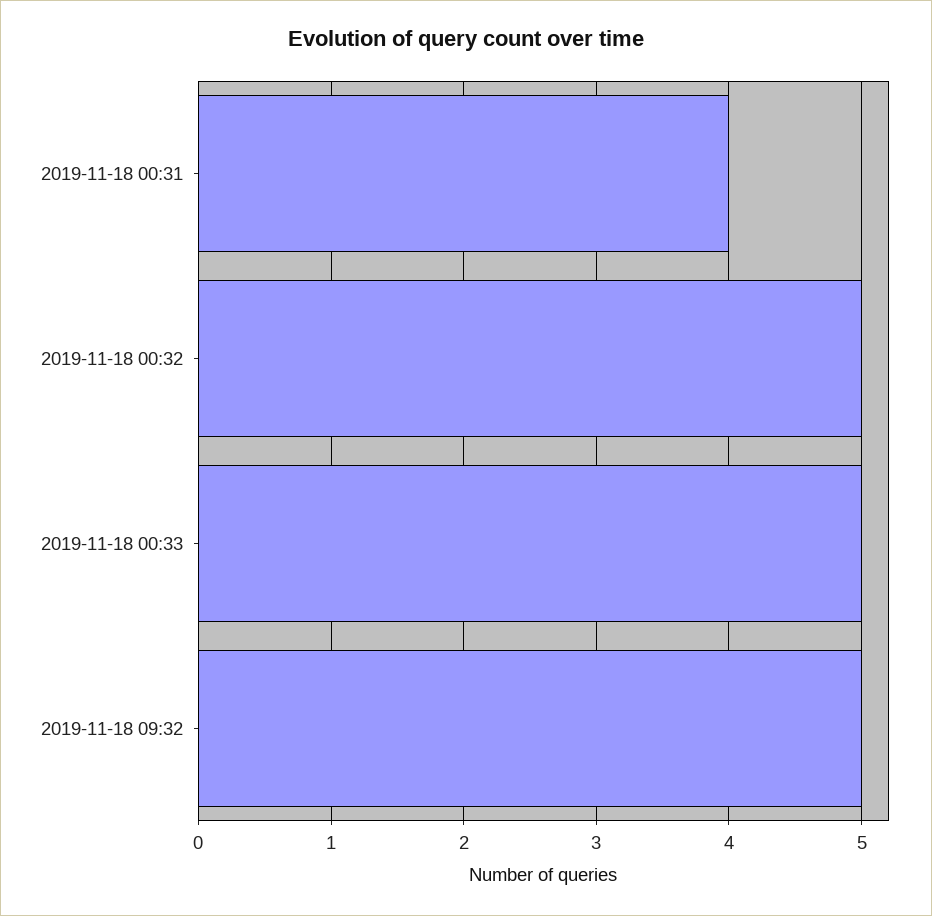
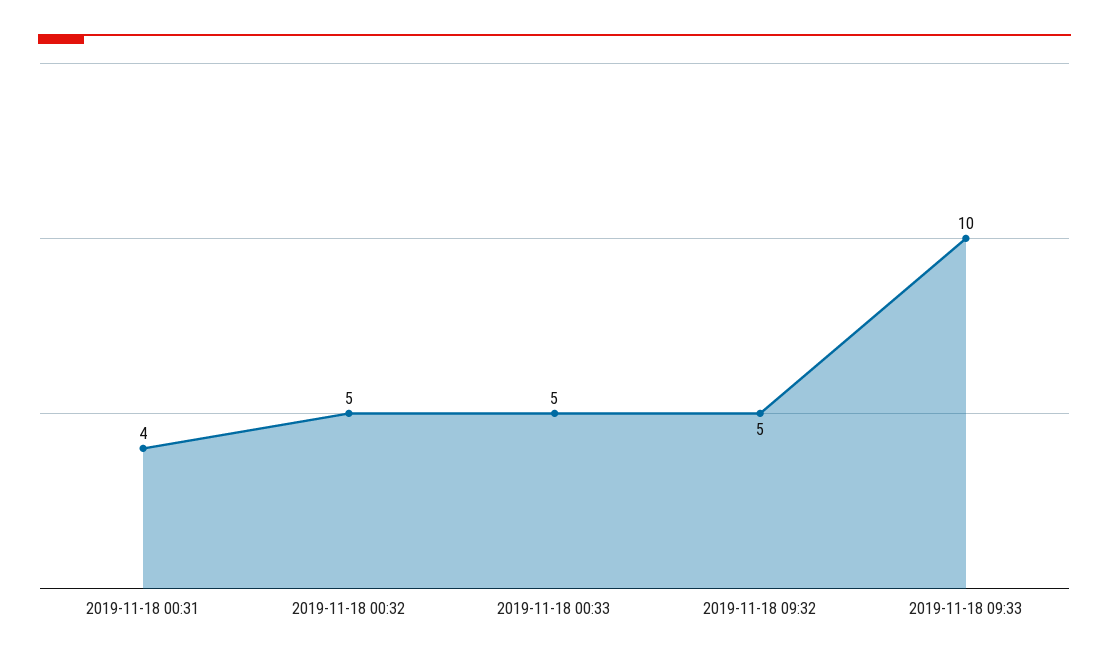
2019-11-18 09:33: none -> 10

